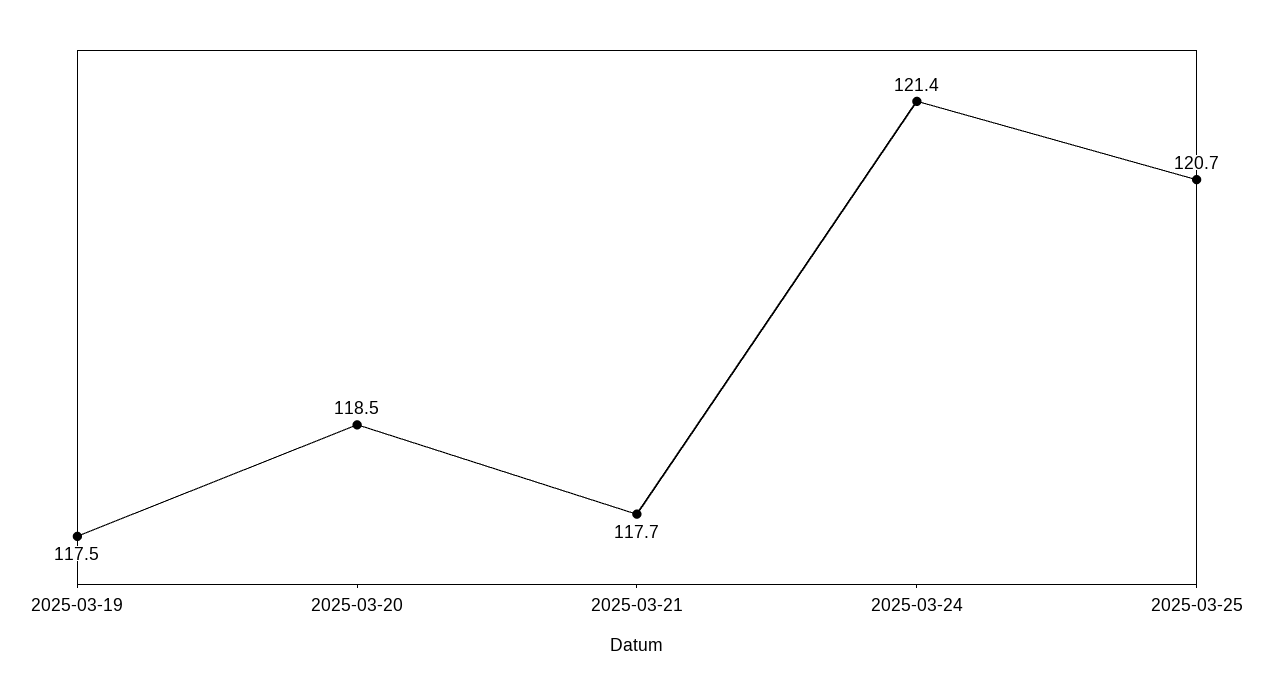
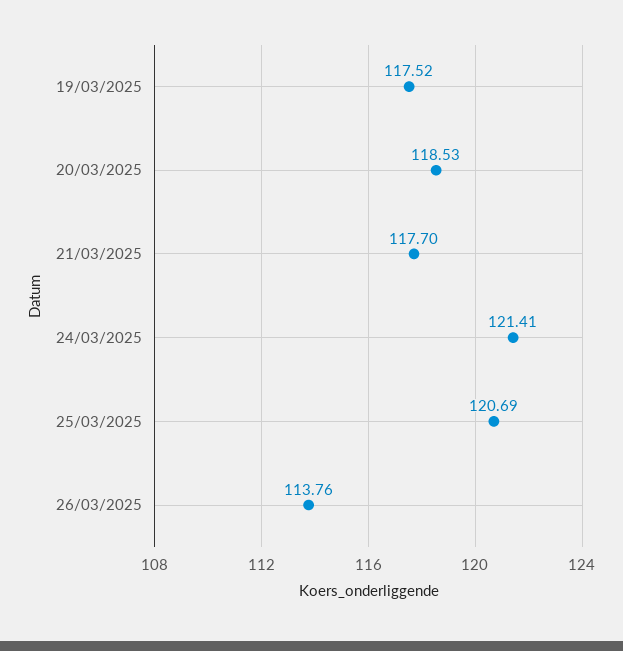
26/03/2025: none -> 113.76

